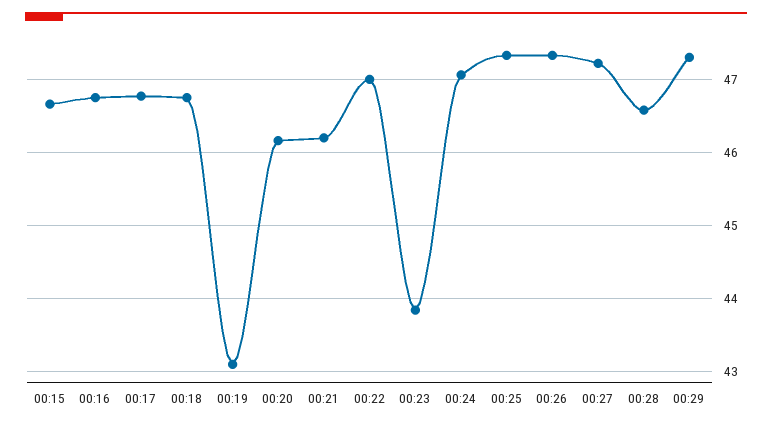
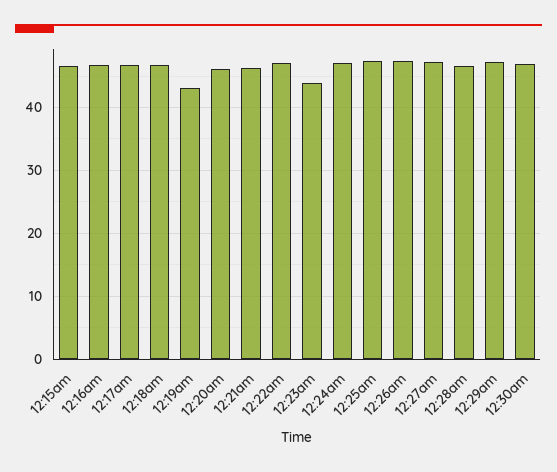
12:30am: none -> 47

